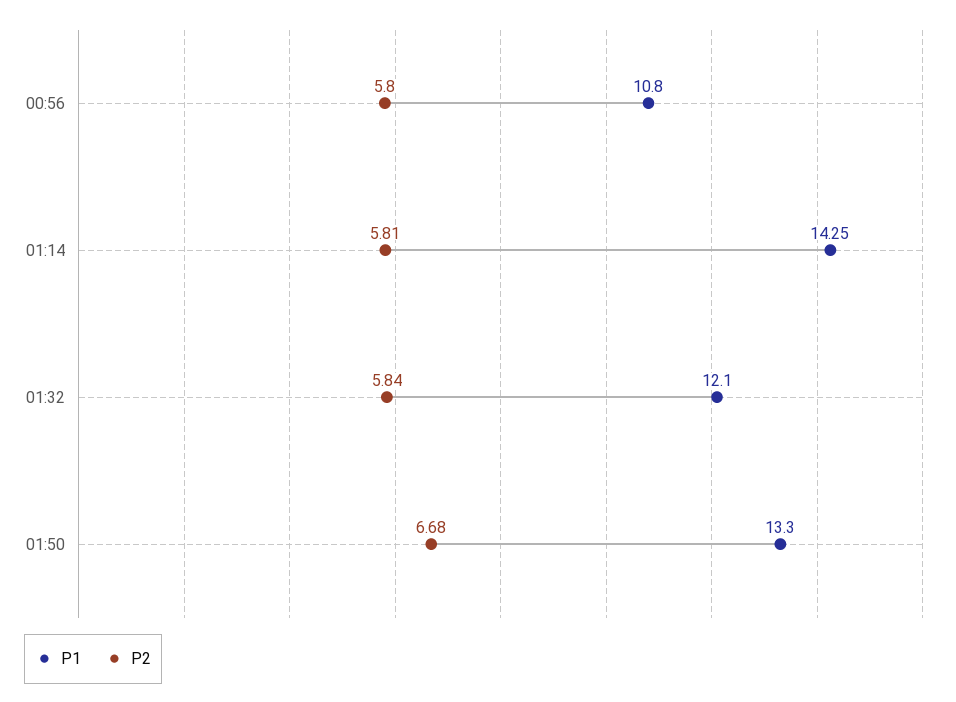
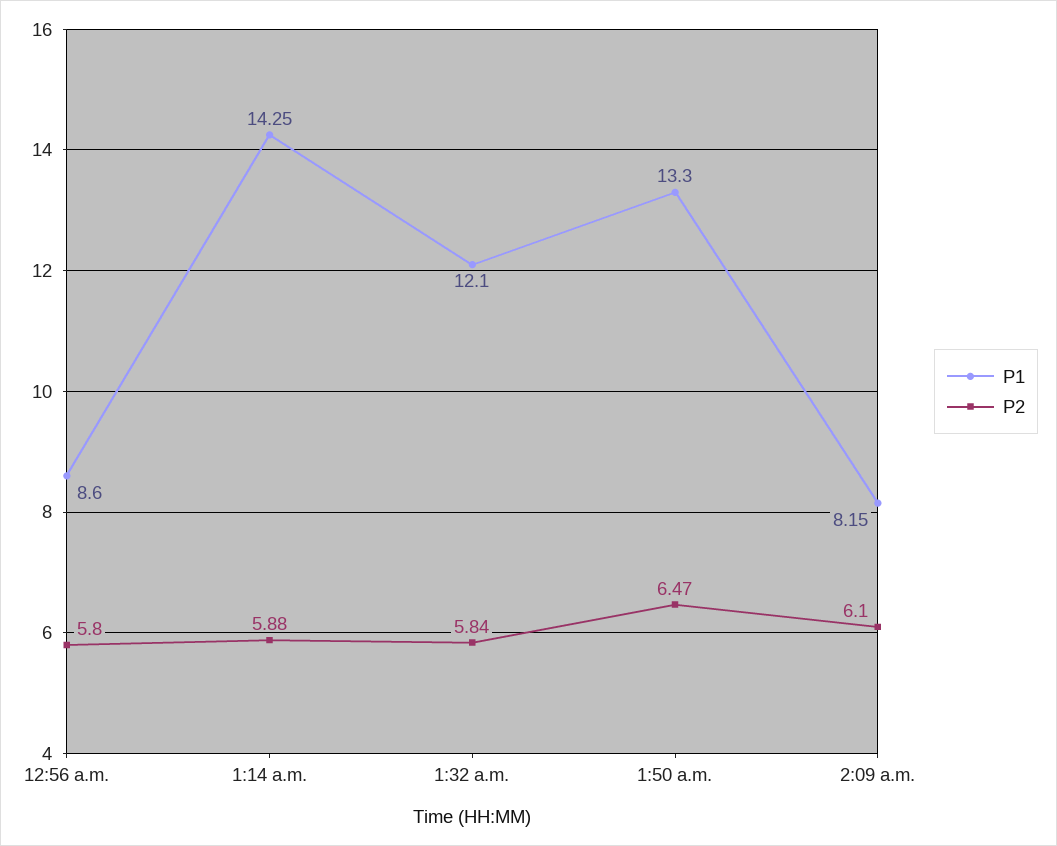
P1, 00:56: 10.8 -> 8.6
P2, 01:14: 5.81 -> 5.88
P2, 01:50: 6.68 -> 6.47
P1, 2:09 a.m.: none -> 8.15
P2, 2:09 a.m.: none -> 6.1

